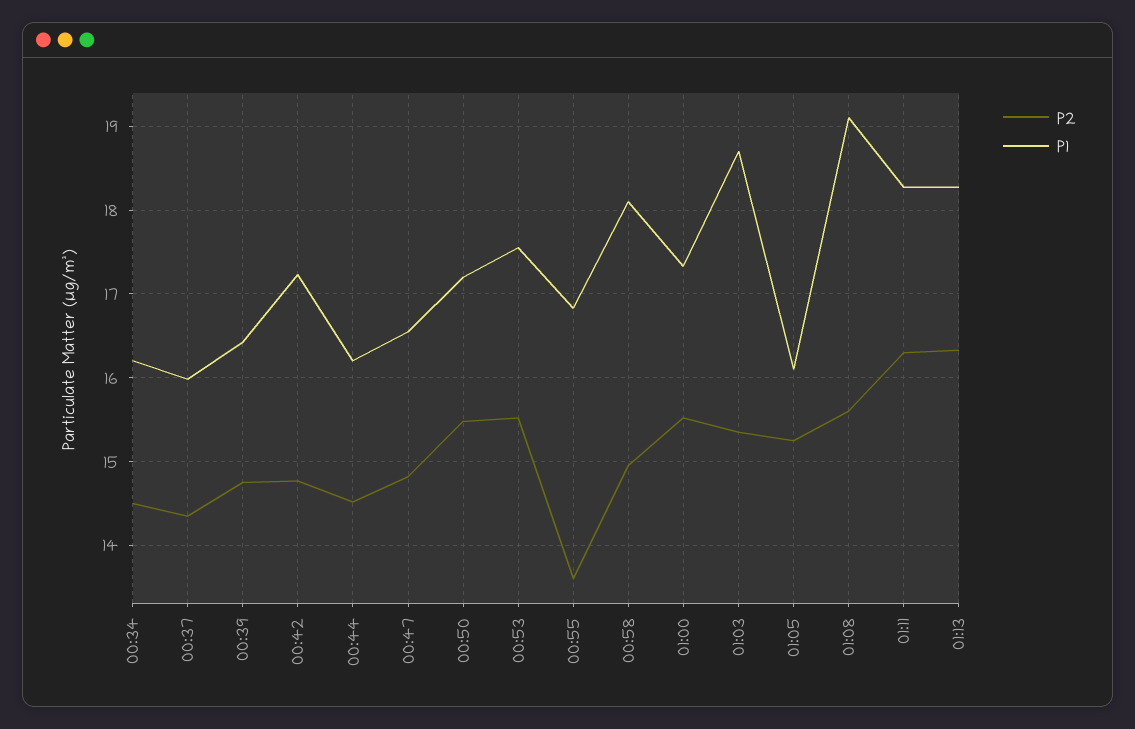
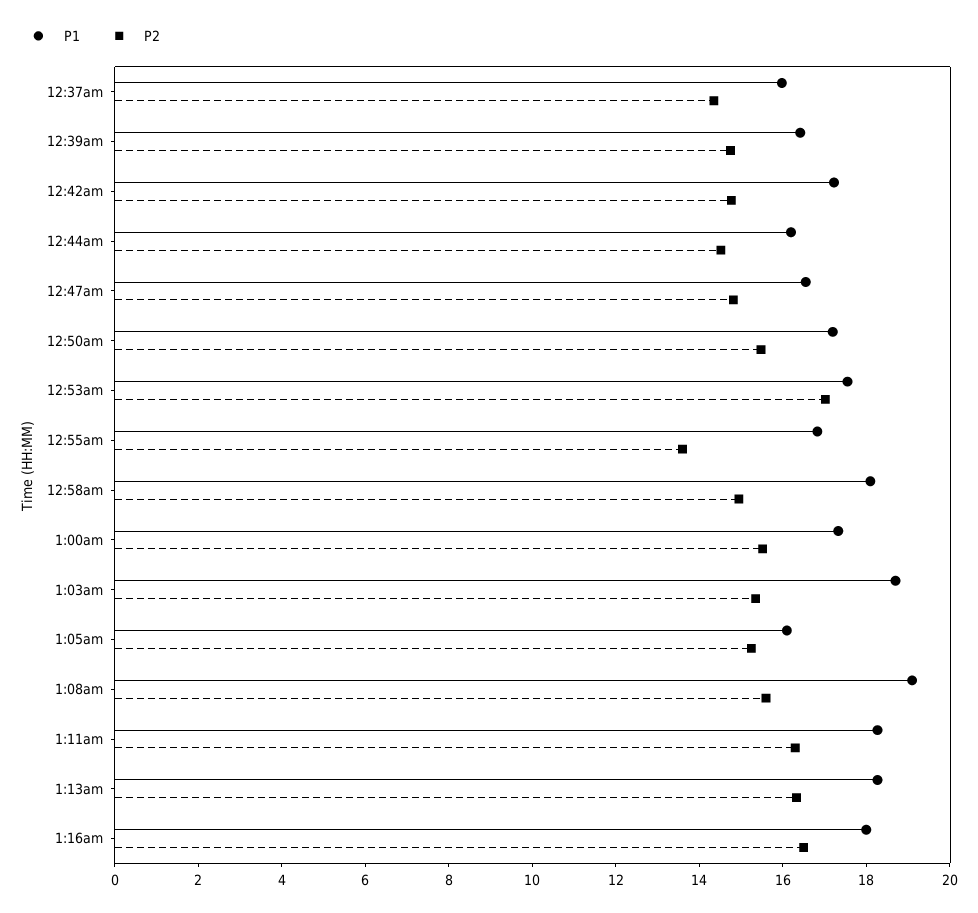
P2, 00:34: 14.5 -> none
P1, 00:34: 16.2 -> none
P2, 00:53: 15.5 -> 17
P1, 1:16am: none -> 18
P2, 1:16am: none -> 16.5

